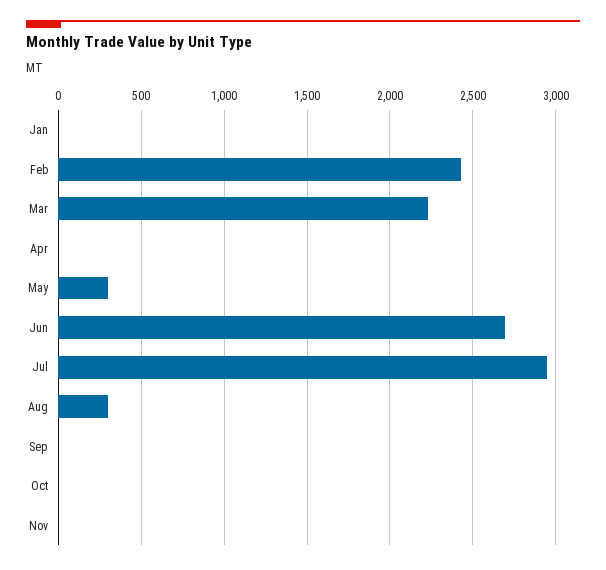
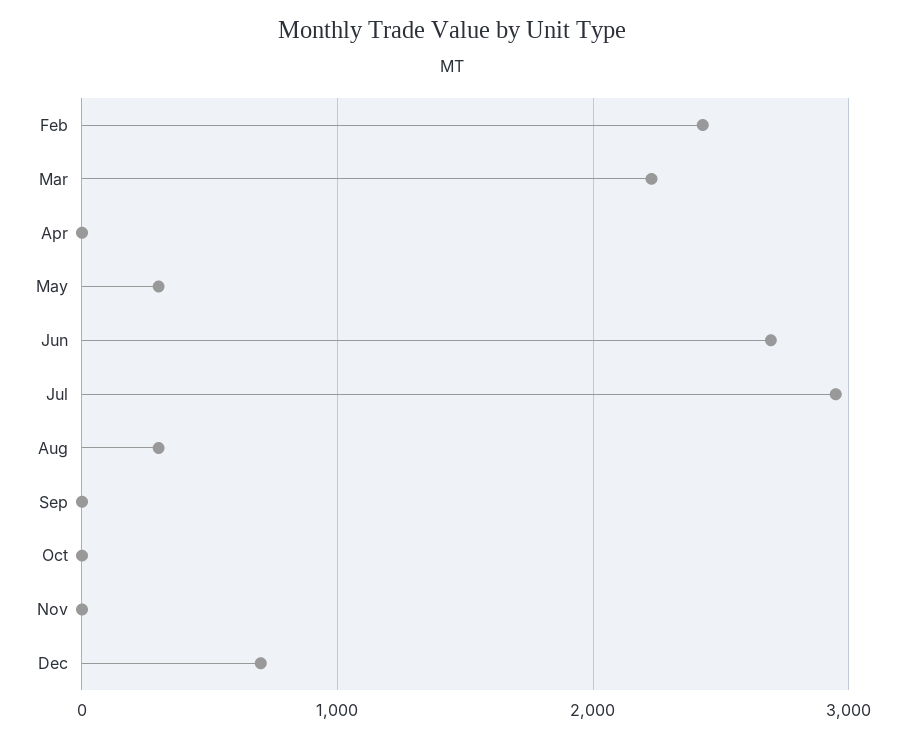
Jan: 0 -> none
Dec: none -> 700

